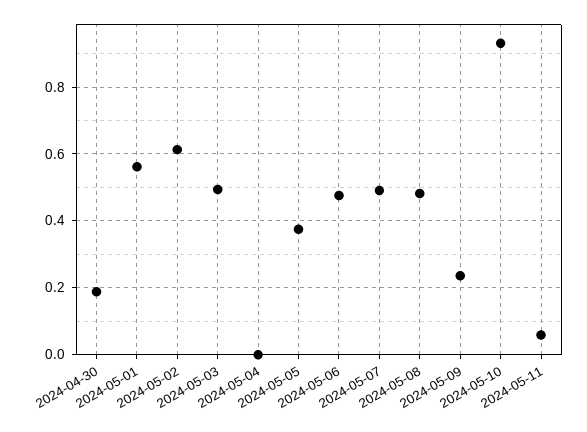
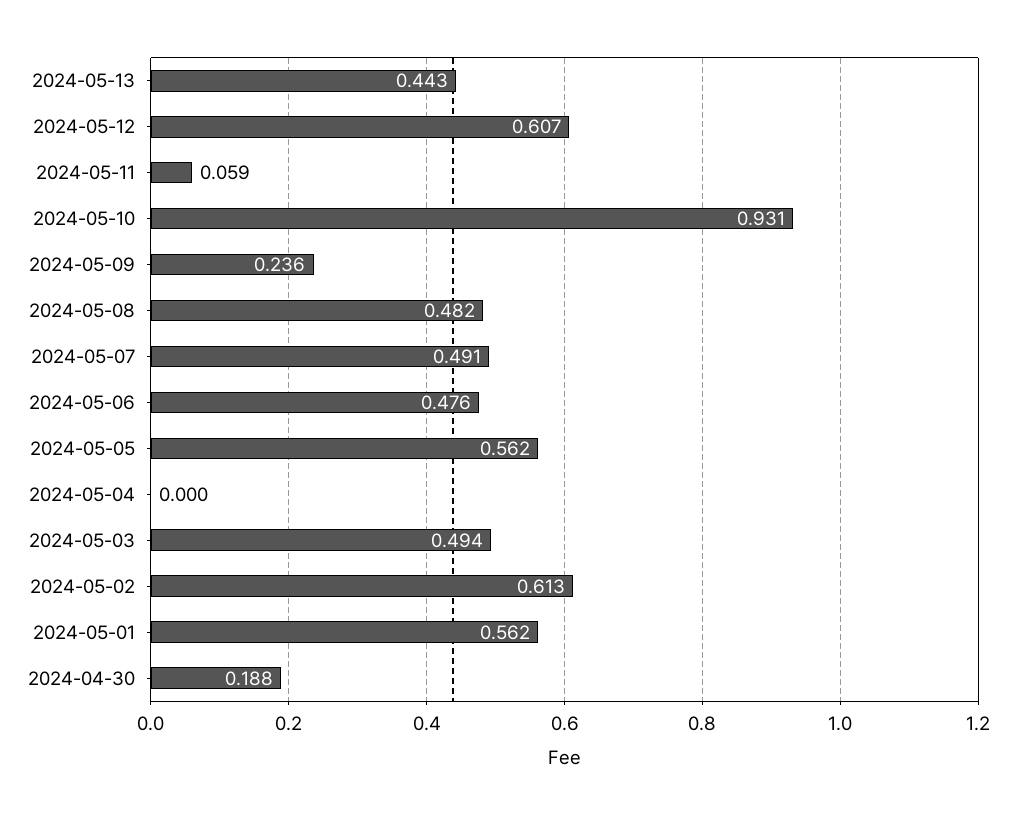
2024-05-05: 0.38 -> 0.562
2024-05-13: none -> 0.443
2024-05-12: none -> 0.607

